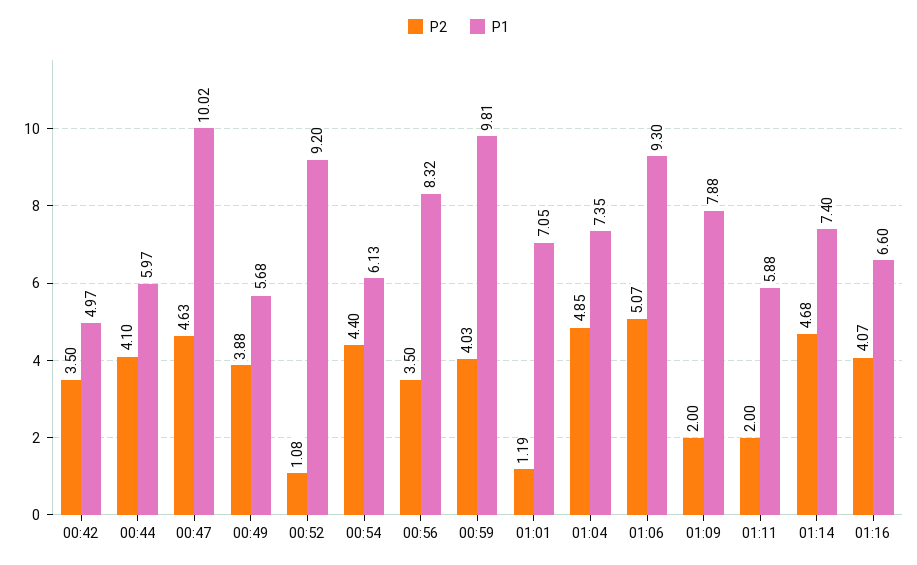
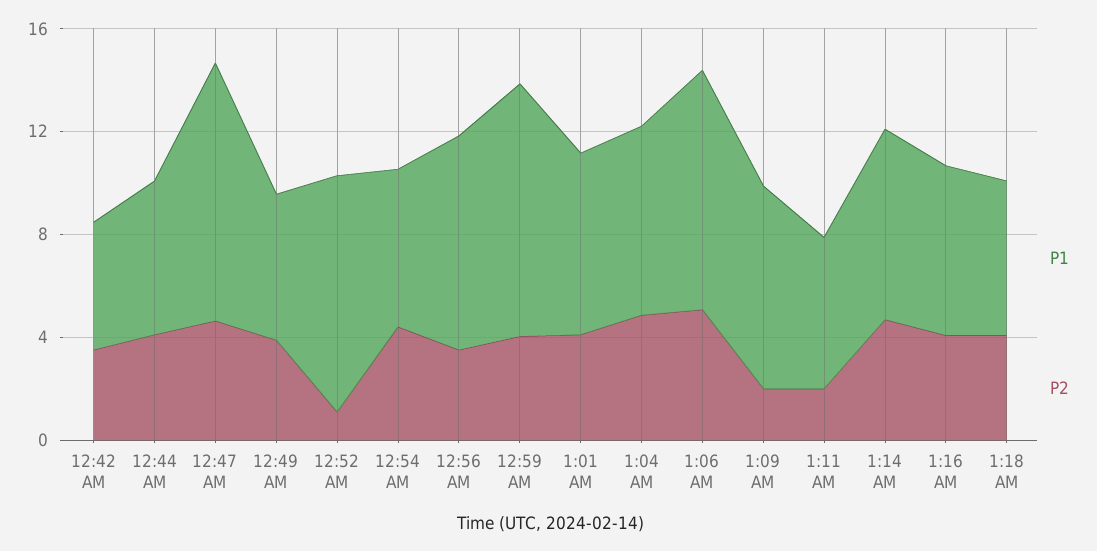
P2, 01:01: 1.19 -> 4
P1, 1:18 AM: none -> 6
P2, 1:18 AM: none -> 4

